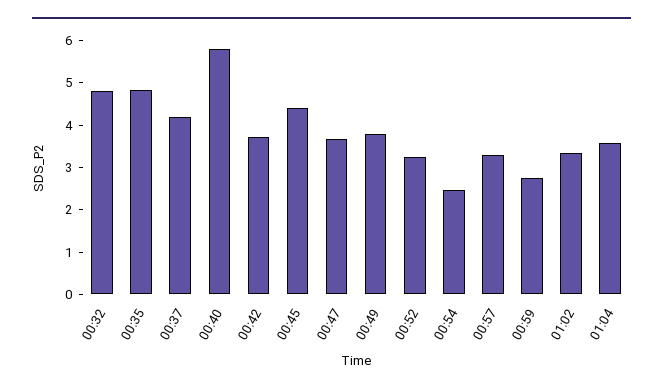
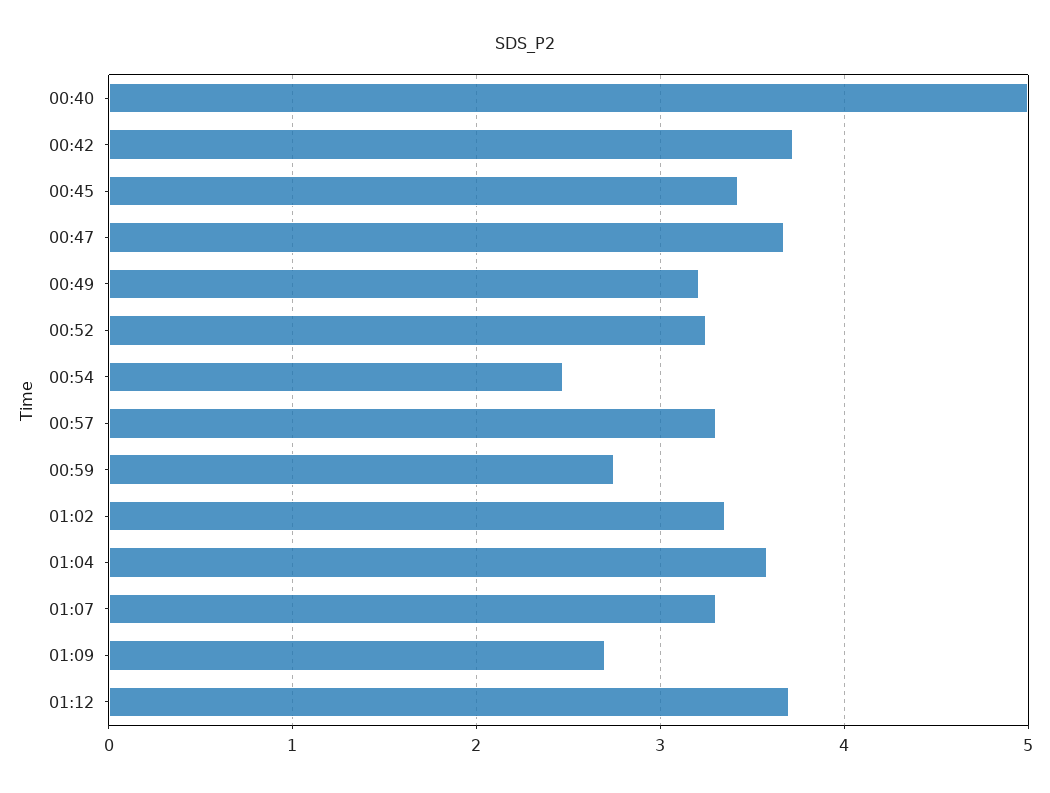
00:32: 4.8 -> none
00:35: 4.8 -> none
00:37: 4.2 -> none
00:40: 5.8 -> 5
00:45: 4.4 -> 3.4
00:49: 3.8 -> 3.2
01:07: none -> 3.3
01:09: none -> 2.7
01:12: none -> 3.7

